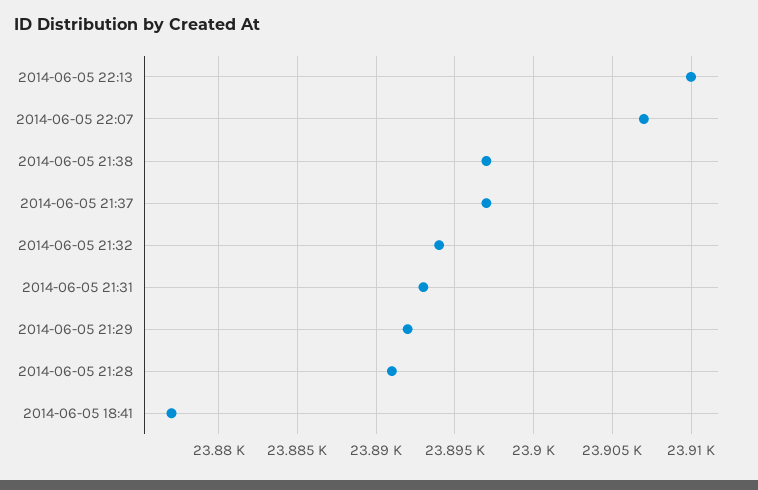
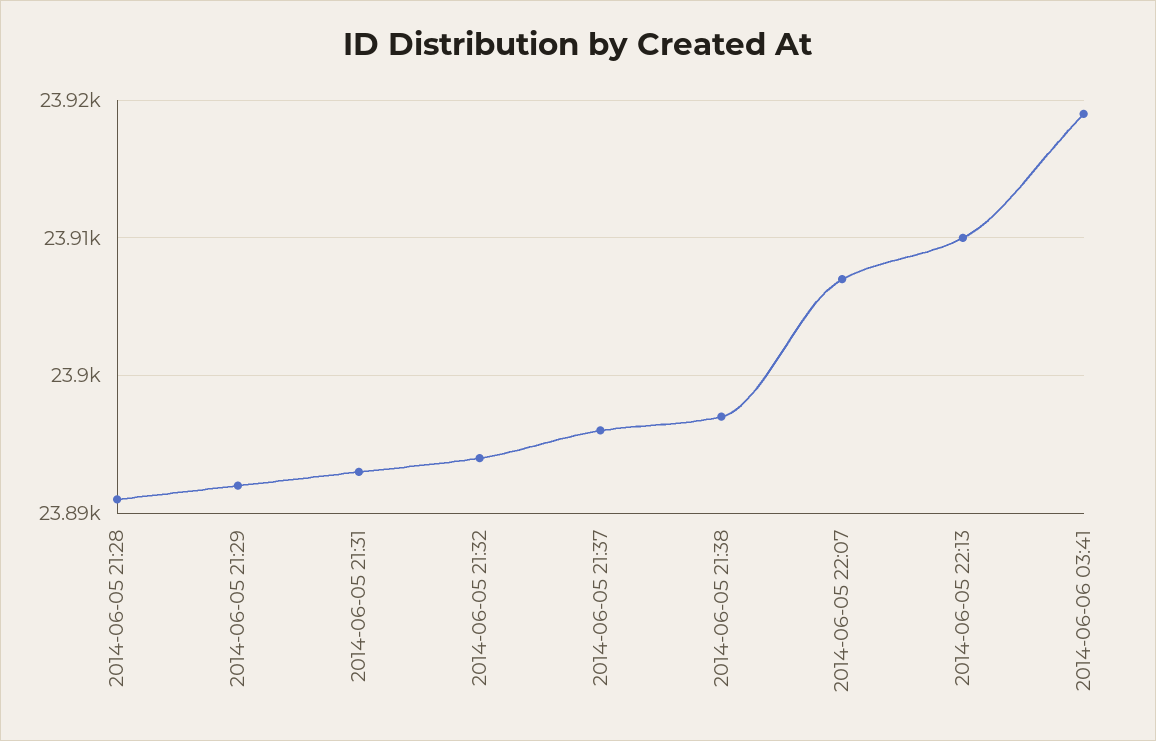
2014-06-05 21:37: 23897 -> 23896
2014-06-05 18:41: 23877 -> none
2014-06-06 03:41: none -> 23919

